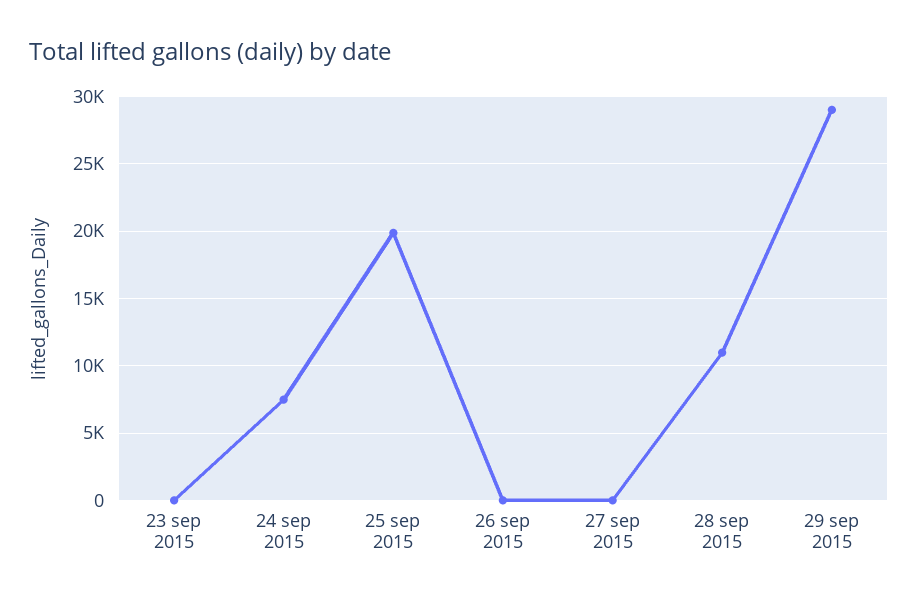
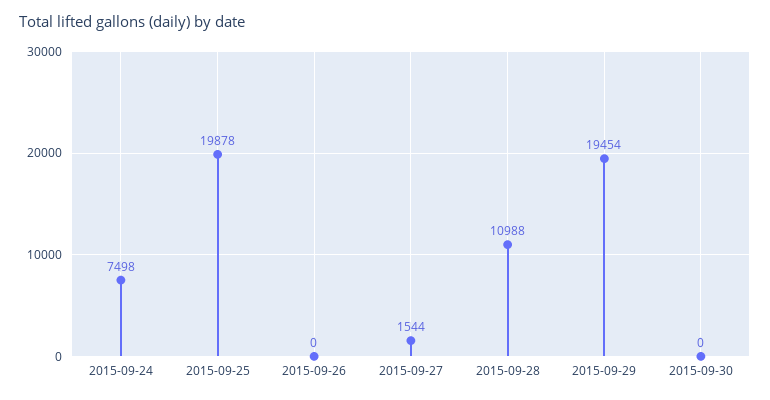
23 sep 2015: 0 -> none
27 sep 2015: 0 -> 1544
29 sep 2015: 29000 -> 19454
2015-09-30: none -> 0

